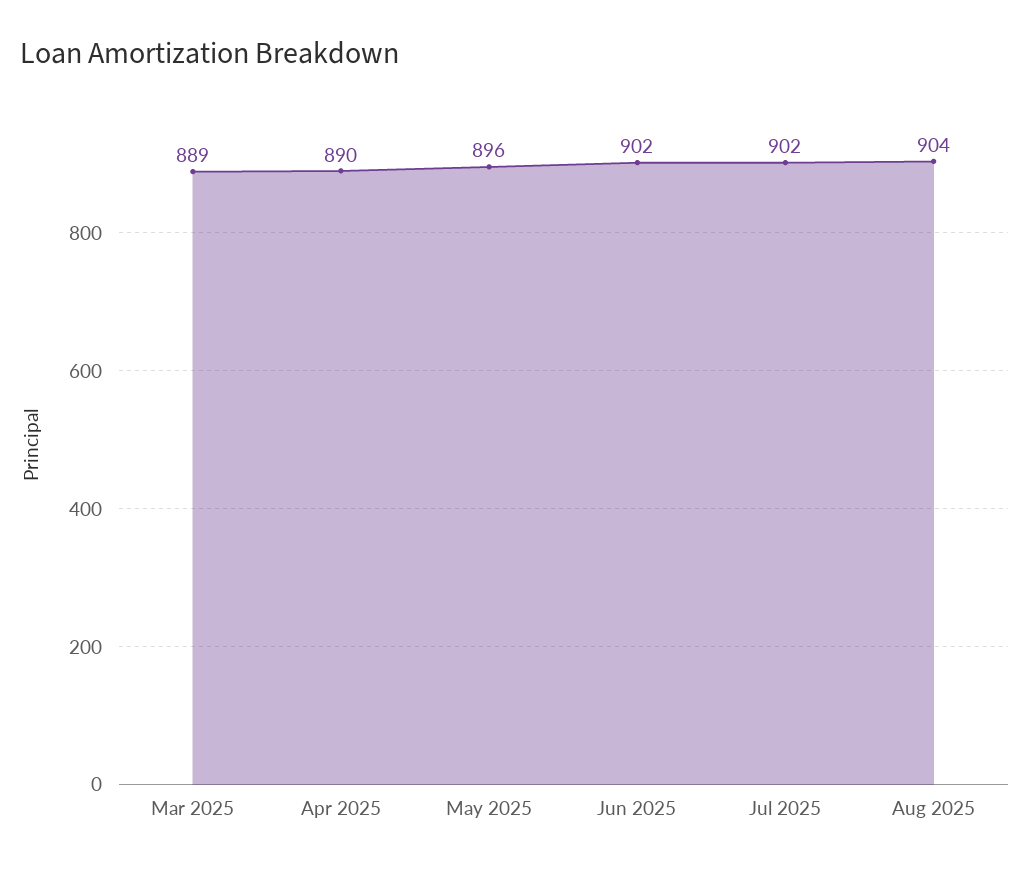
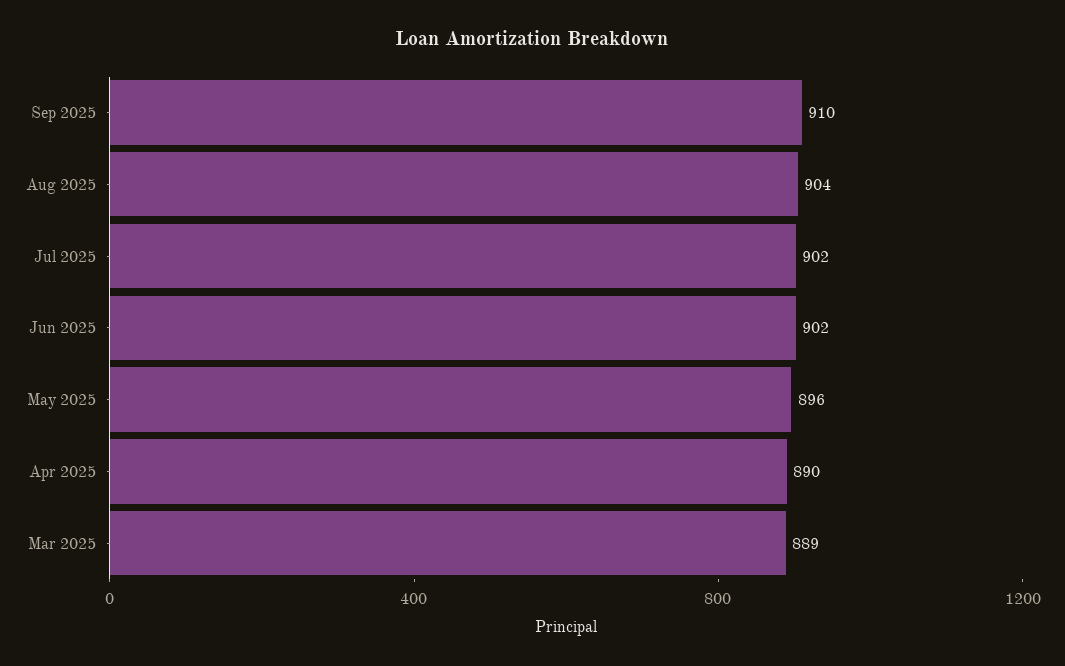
Sep 2025: none -> 910

